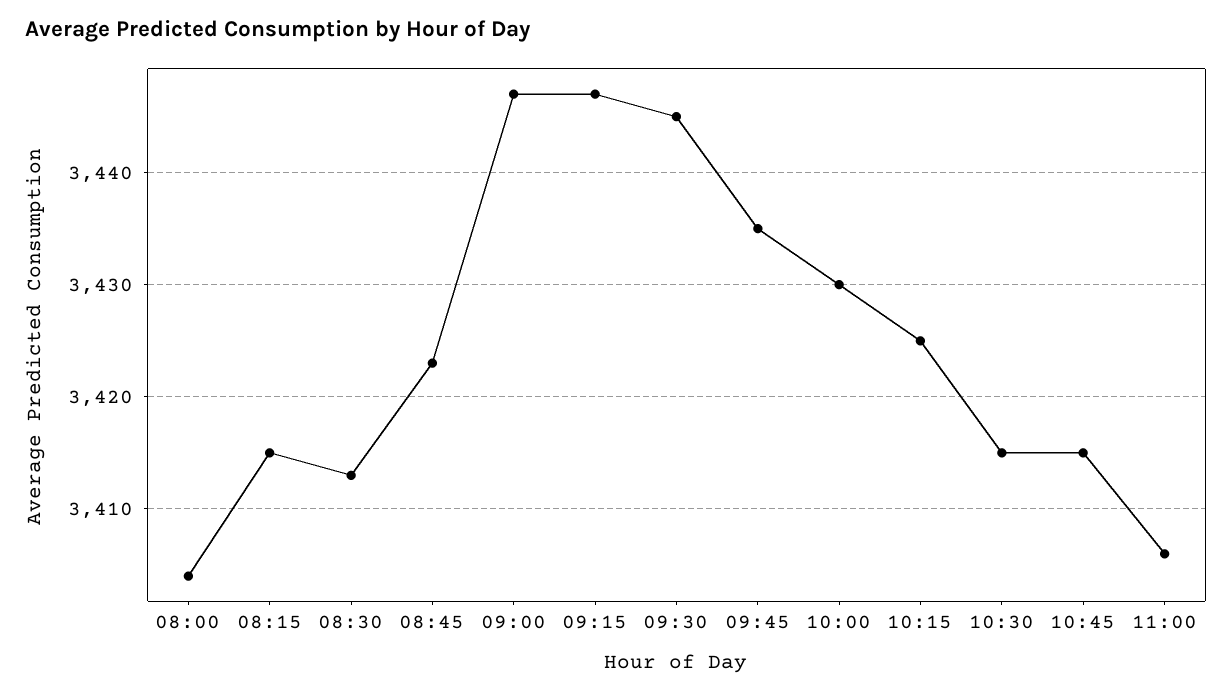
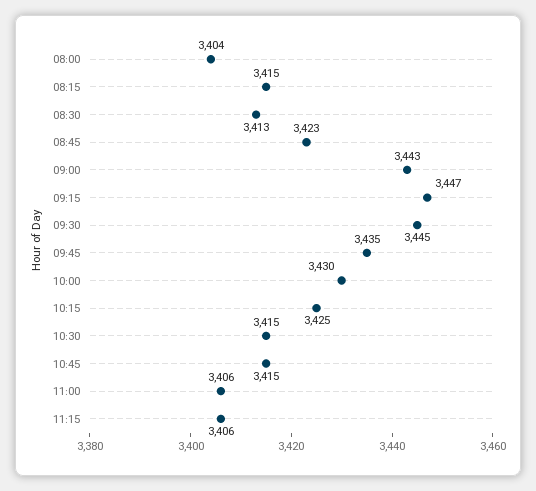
09:00: 3447 -> 3443
11:15: none -> 3406

